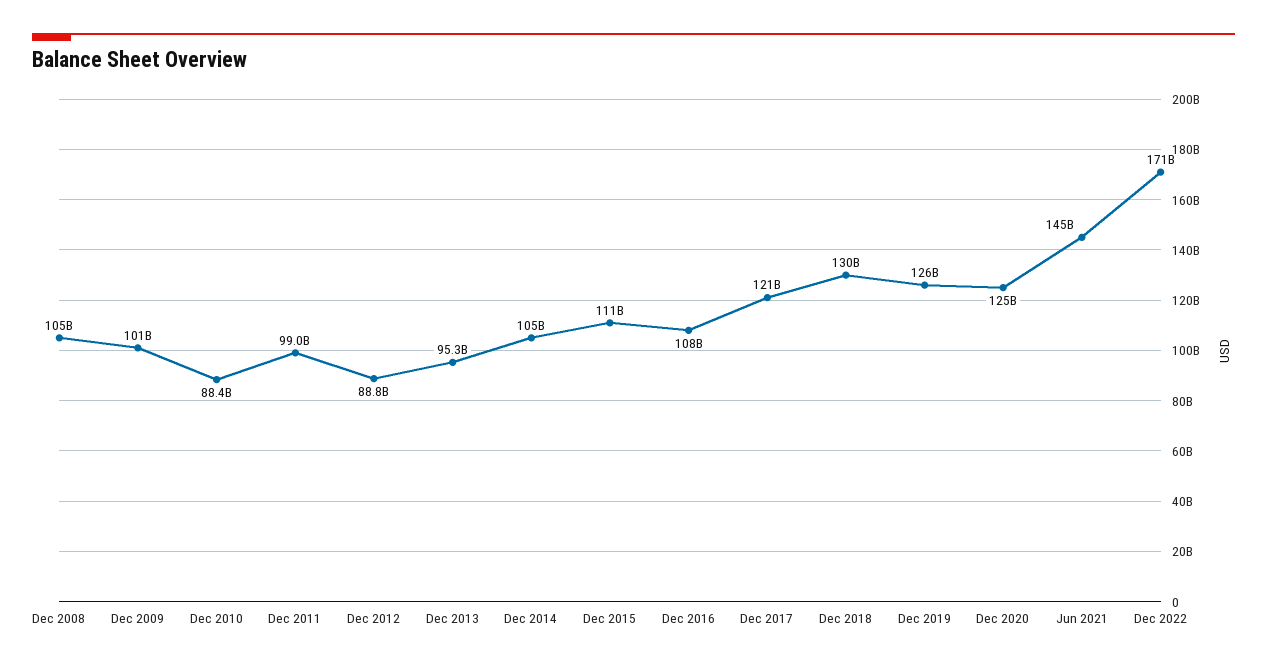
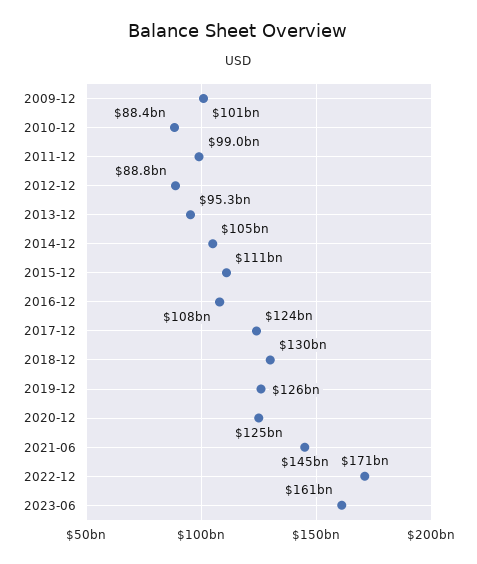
Dec 2008: 105000000000 -> none
Dec 2017: 121000000000 -> 124000000000
2023-06: none -> 161000000000

